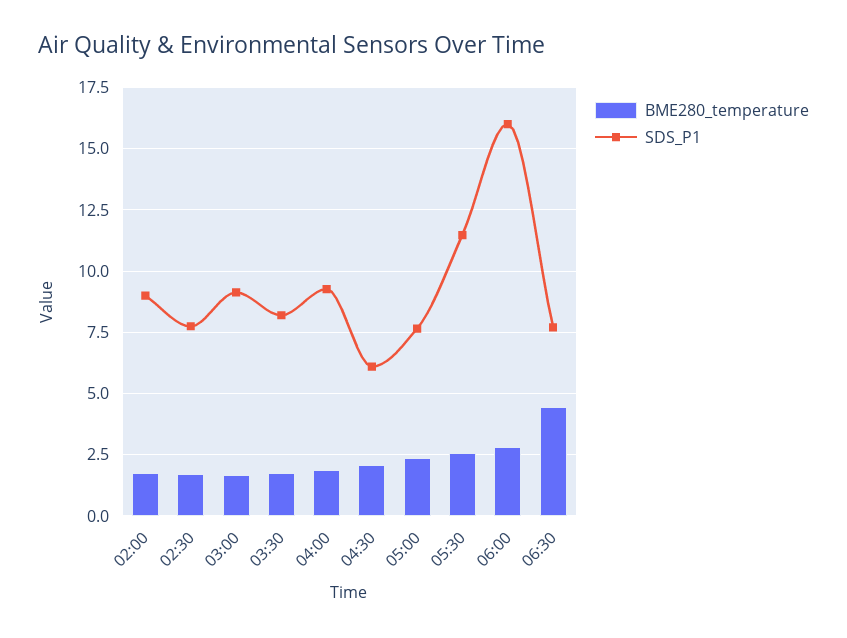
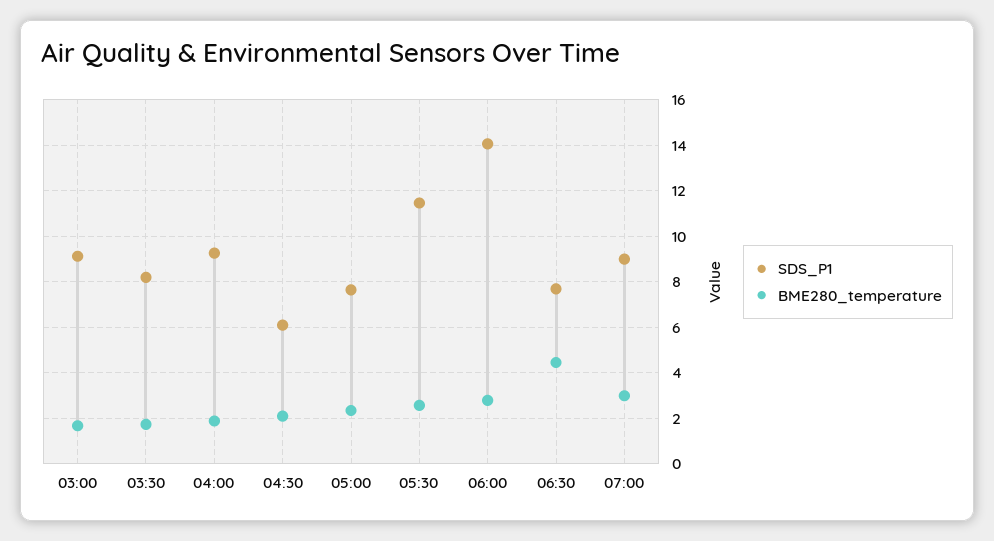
BME280_temperature, 02:00: 1.75 -> none
SDS_P1, 02:00: 9 -> none
BME280_temperature, 02:30: 1.75 -> none
SDS_P1, 02:30: 7.75 -> none
SDS_P1, 06:00: 16 -> 14
SDS_P1, 07:00: none -> 9
BME280_temperature, 07:00: none -> 3

